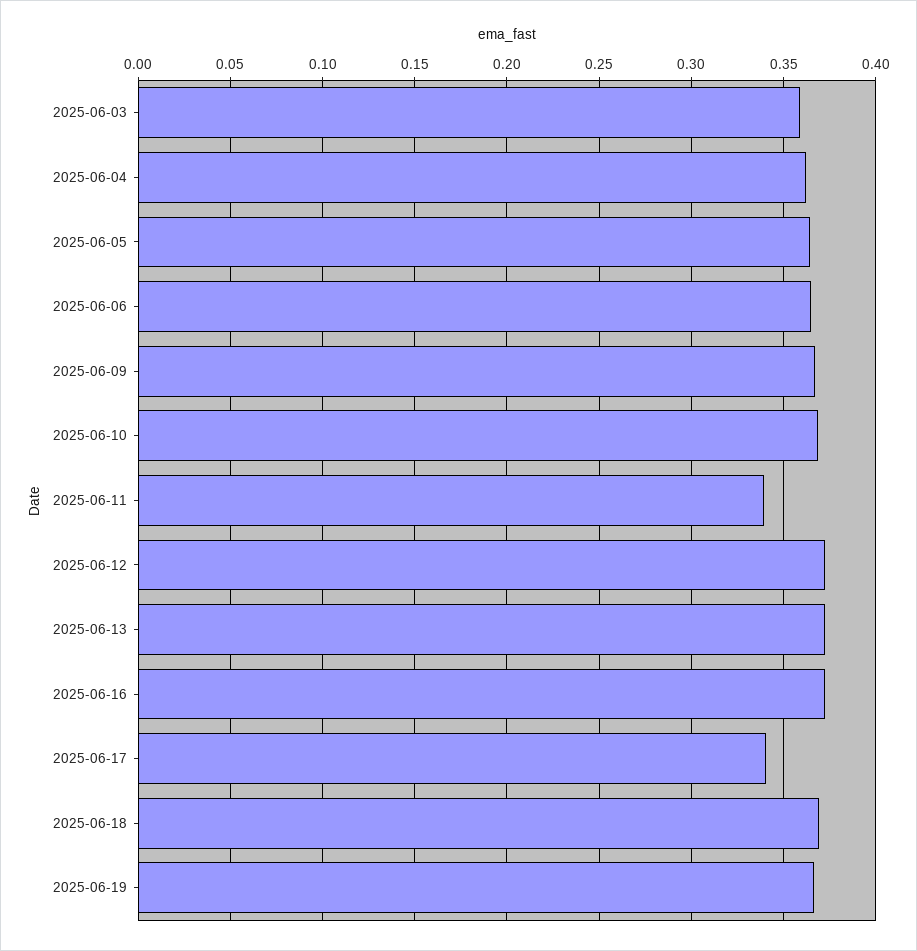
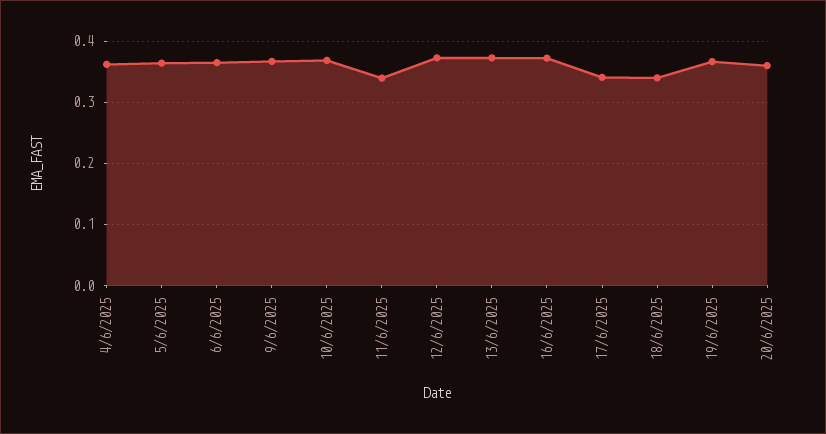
2025-06-03: 0.36 -> none
2025-06-18: 0.37 -> 0.34
20/6/2025: none -> 0.36

